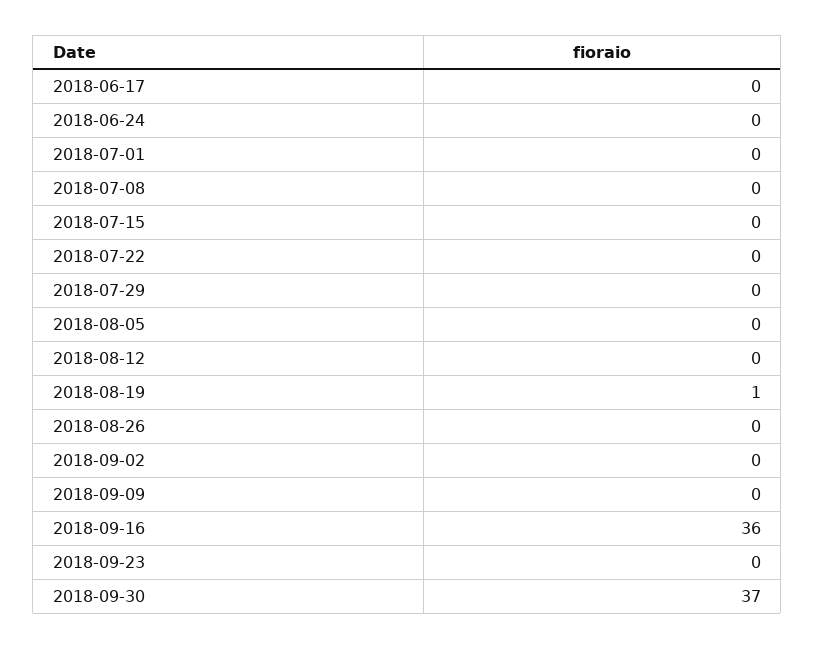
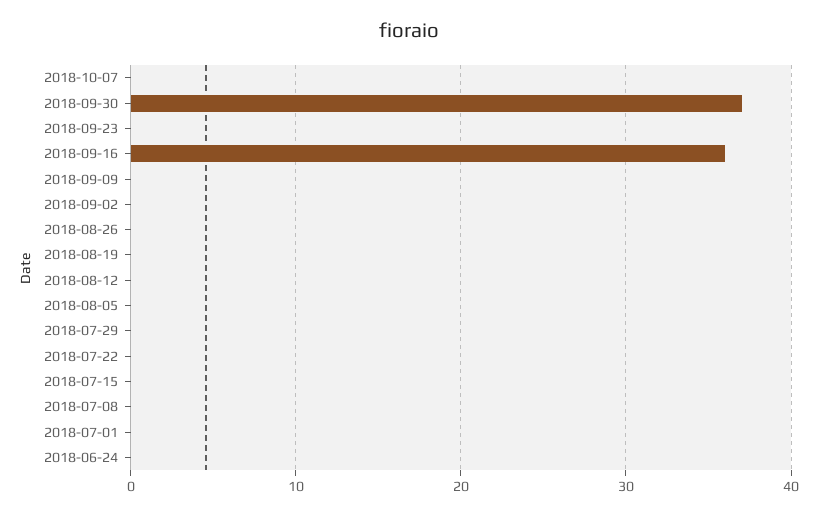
2018-06-17: 0 -> none
2018-08-19: 1 -> 0
2018-10-07: none -> 0

